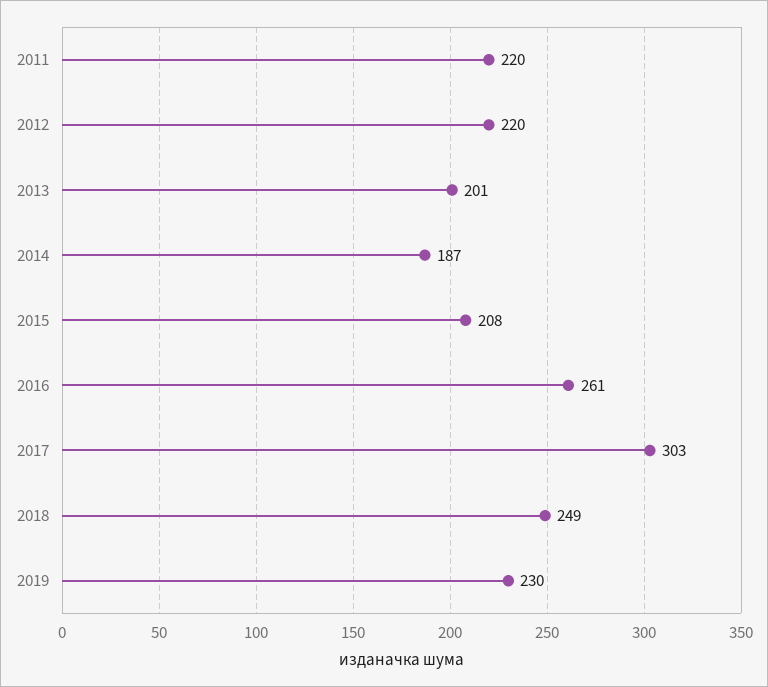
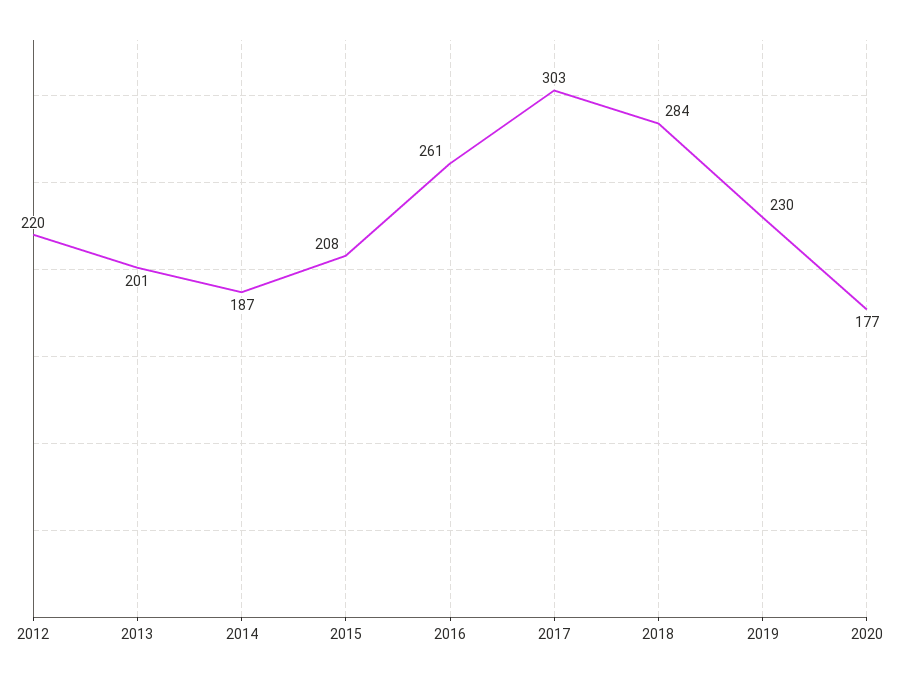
2011: 220 -> none
2018: 249 -> 284
2020: none -> 177

